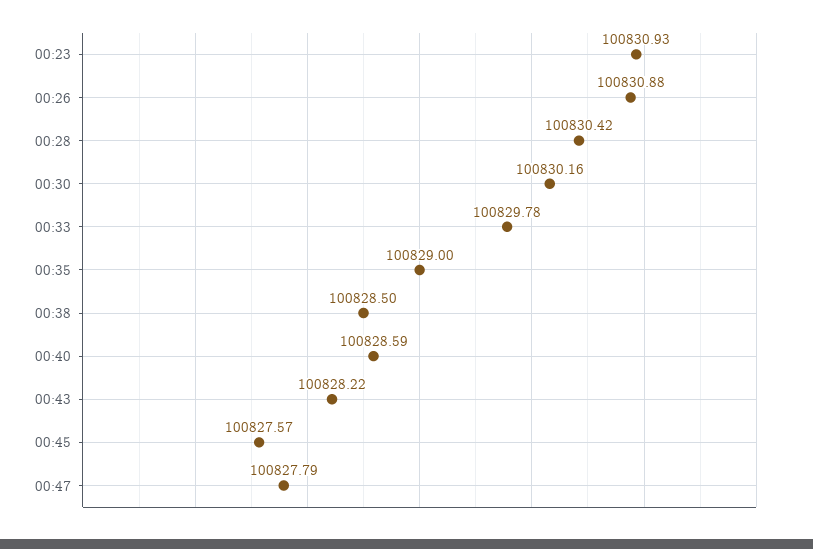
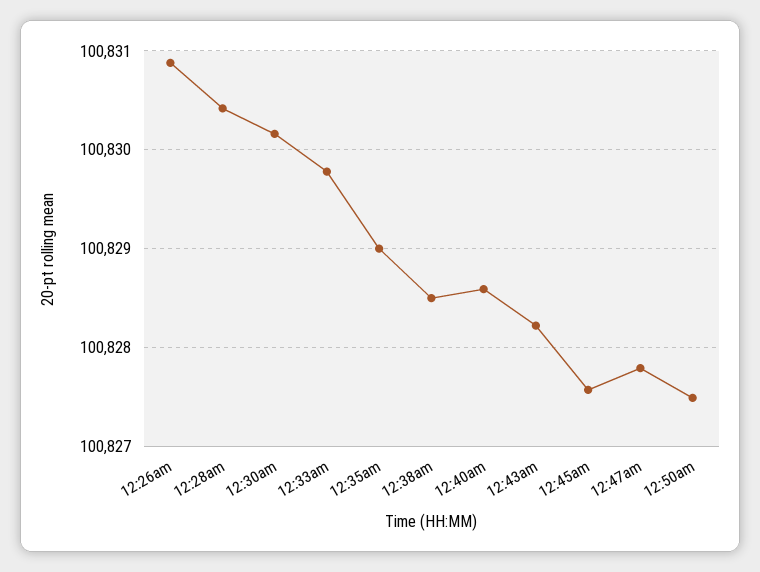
00:23: 100830.93 -> none
12:50am: none -> 100827.5

